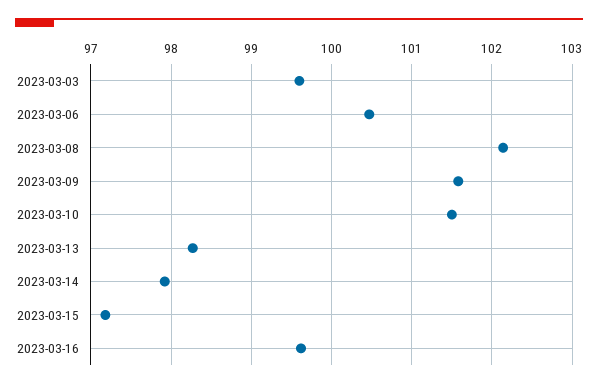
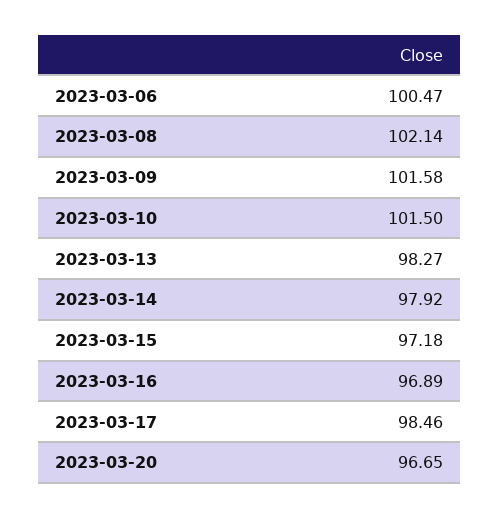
2023-03-03: 99.6 -> none
2023-03-16: 99.6 -> 96.89
2023-03-17: none -> 98.46
2023-03-20: none -> 96.65

